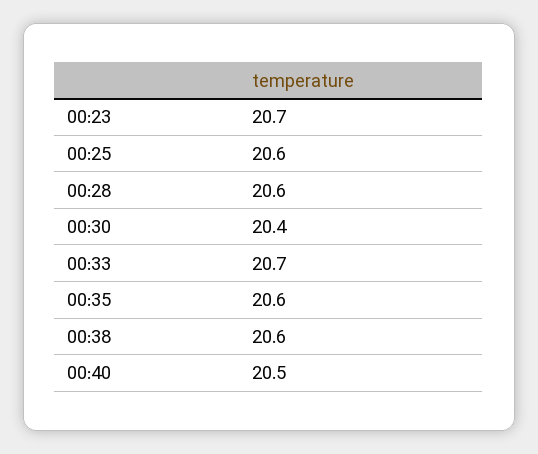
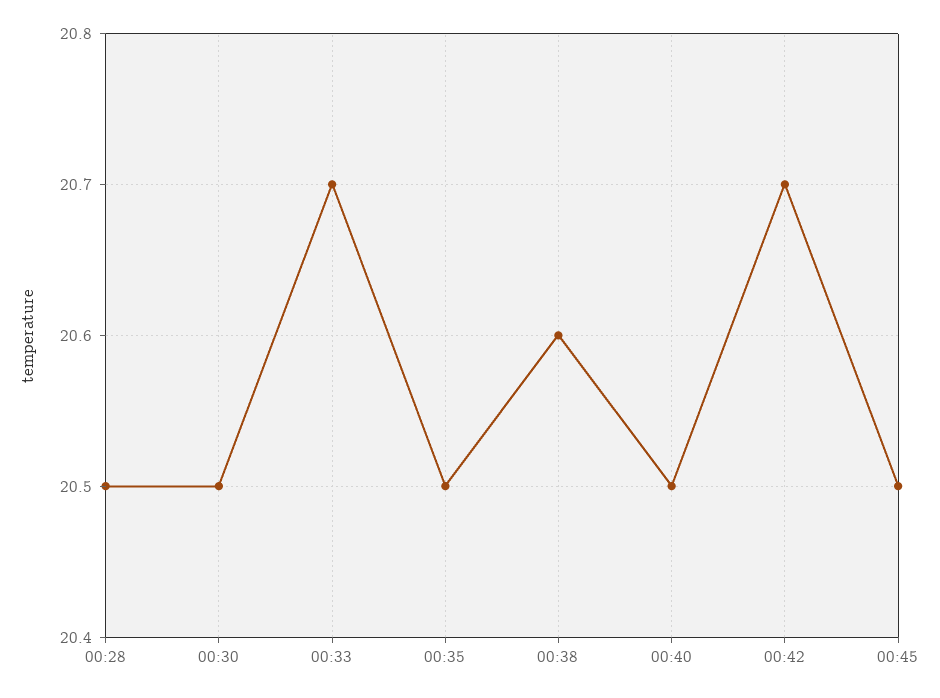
00:23: 20.7 -> none
00:25: 20.6 -> none
00:28: 20.6 -> 20.5
00:30: 20.4 -> 20.5
00:35: 20.6 -> 20.5
00:42: none -> 20.7
00:45: none -> 20.5

